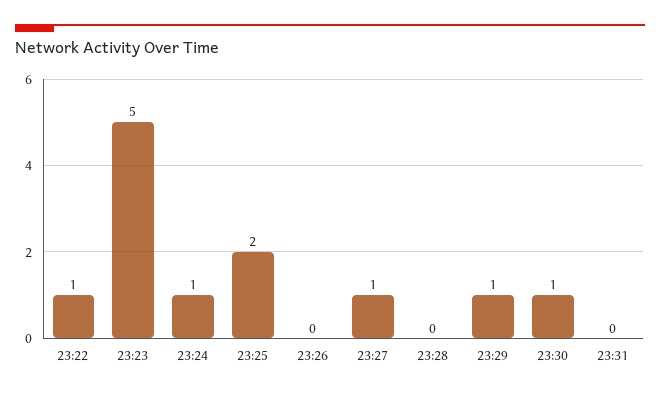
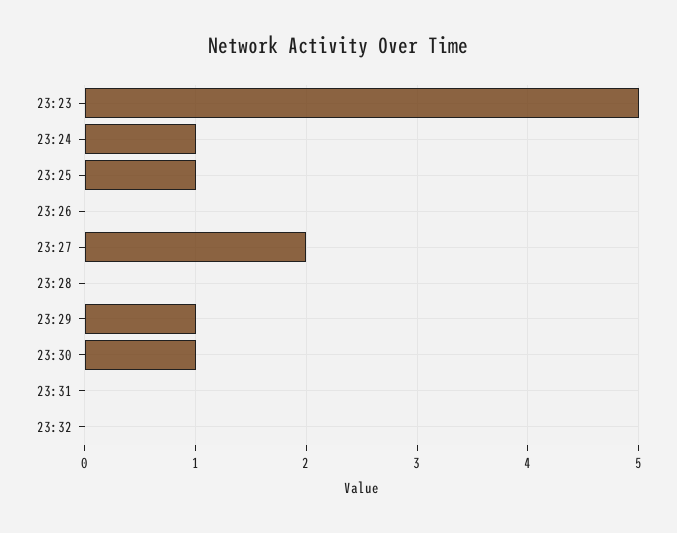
23:22: 1 -> none
23:25: 2 -> 1
23:27: 1 -> 2
23:32: none -> 0

